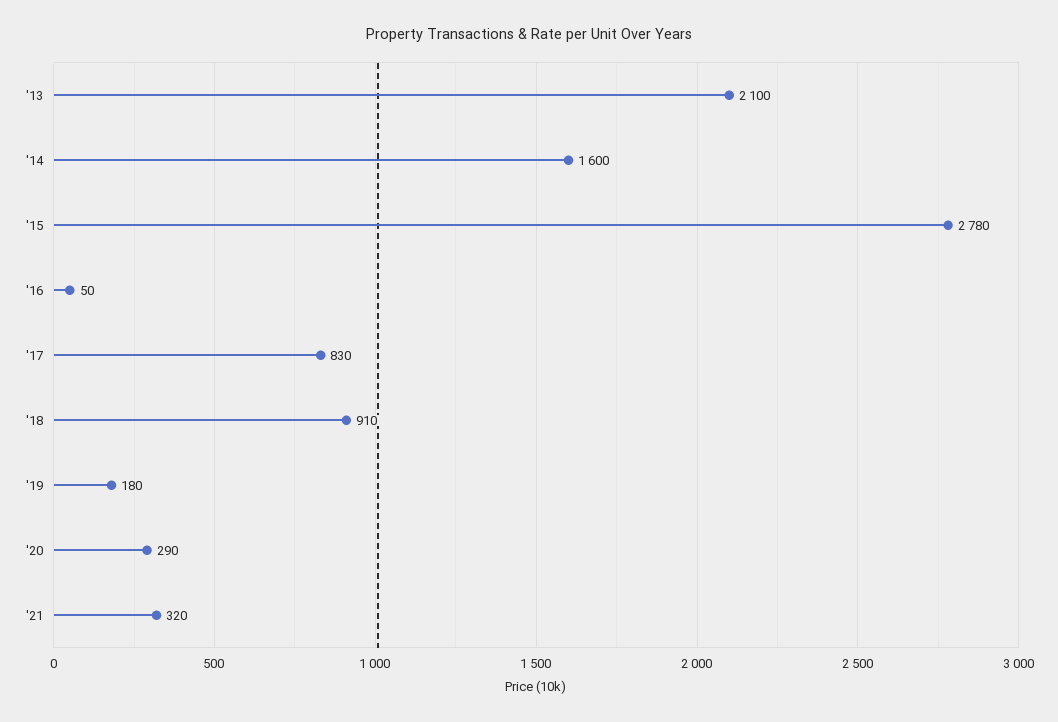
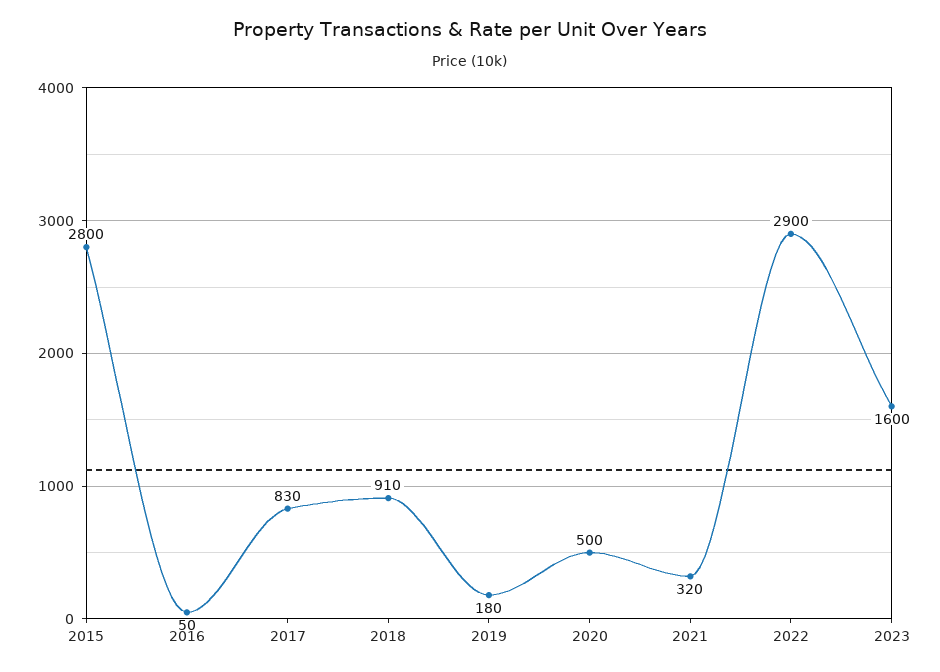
'13: 2100 -> none
'14: 1600 -> none
'15: 2780 -> 2800
'20: 290 -> 500
2022: none -> 2900
2023: none -> 1600

